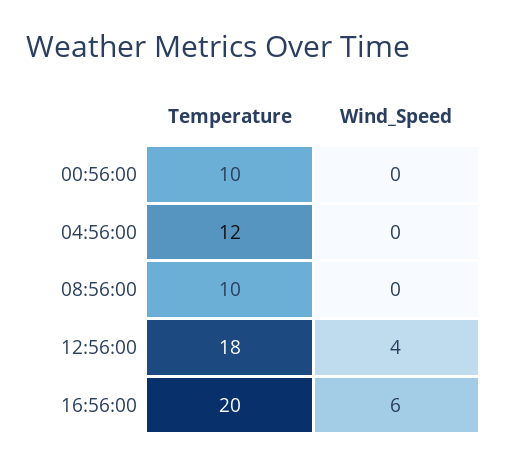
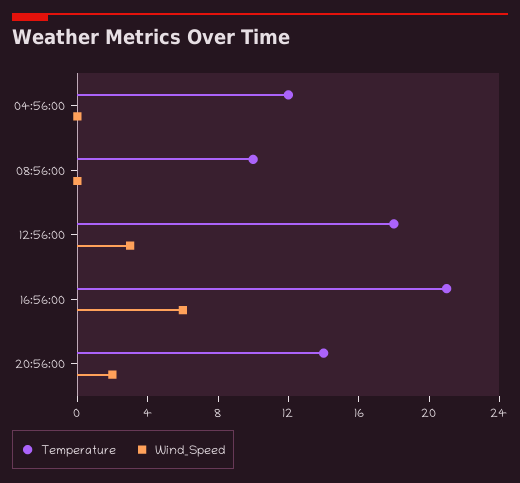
Temperature, 00:56:00: 10 -> none
Wind_Speed, 00:56:00: 0 -> none
Wind_Speed, 12:56:00: 4 -> 3
Temperature, 16:56:00: 20 -> 21
Temperature, 20:56:00: none -> 14
Wind_Speed, 20:56:00: none -> 2

